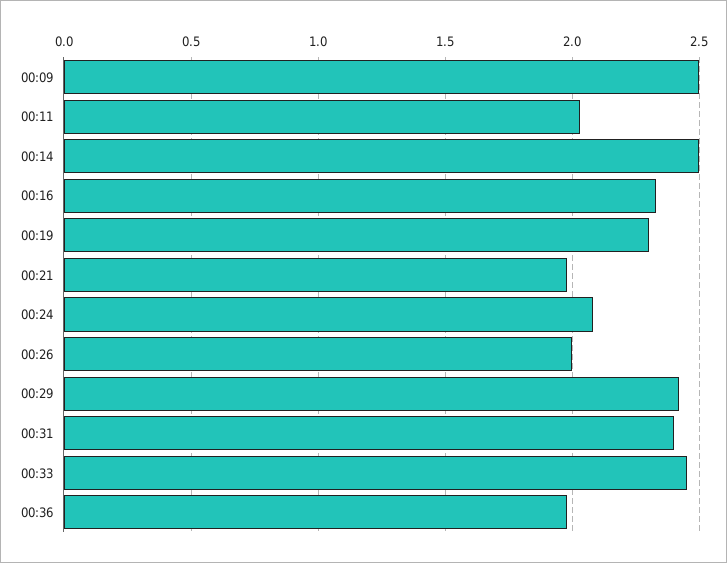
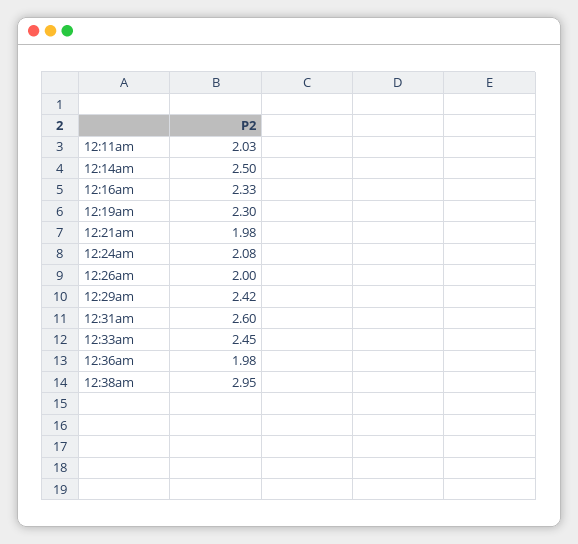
00:09: 2.5 -> none
00:31: 2.4 -> 2.6
12:38am: none -> 2.95

